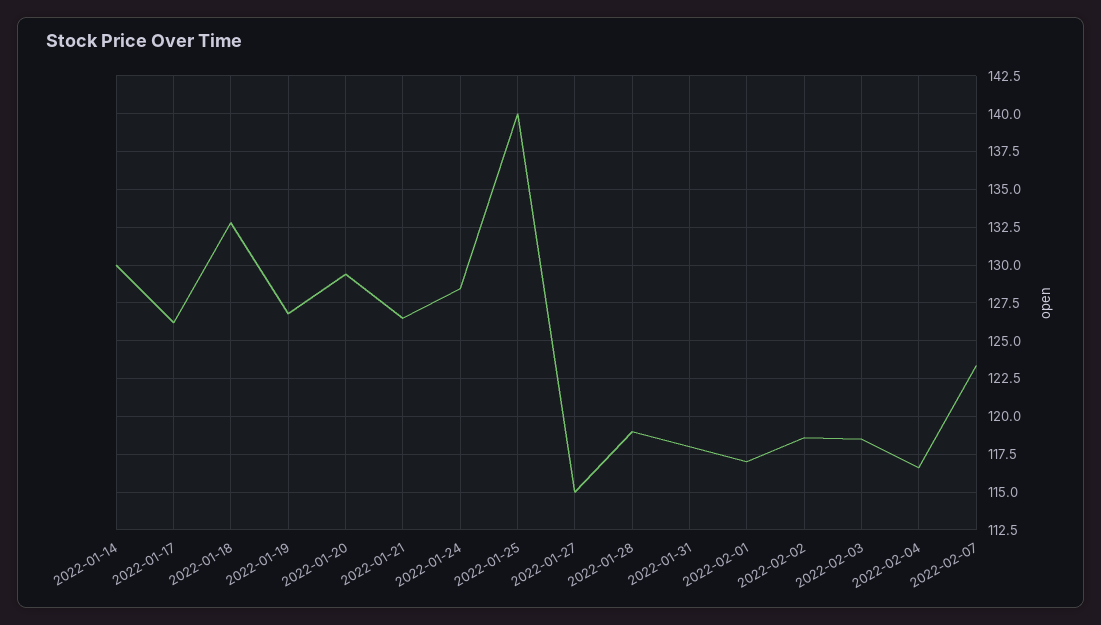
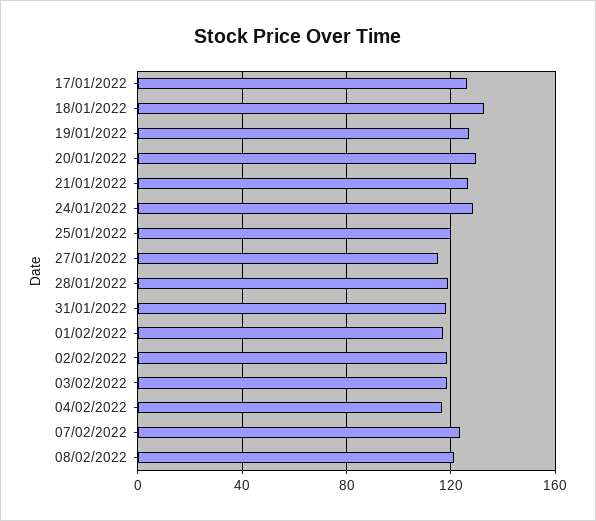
2022-01-14: 130 -> none
2022-01-25: 140 -> 120
08/02/2022: none -> 120

